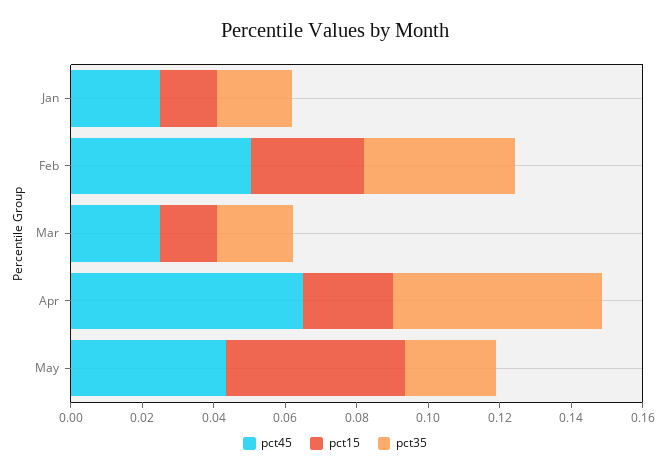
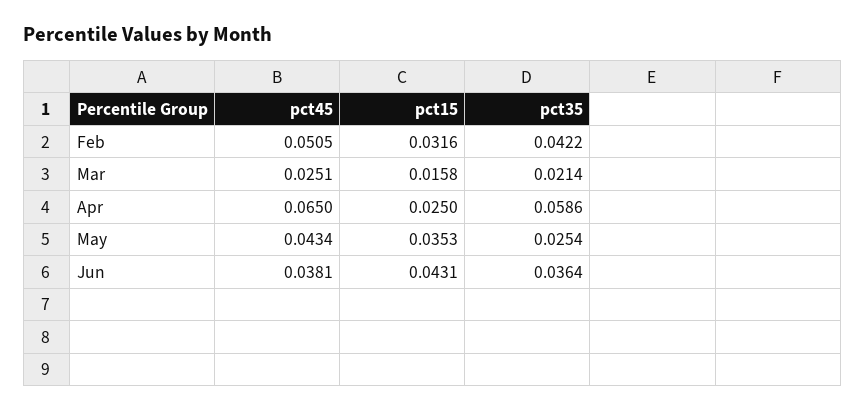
pct45, Jan: 0.025 -> none
pct15, Jan: 0.015 -> none
pct35, Jan: 0.02 -> none
pct15, May: 0.05 -> 0.0353
pct45, Jun: none -> 0.0381
pct15, Jun: none -> 0.0431
pct35, Jun: none -> 0.0364

